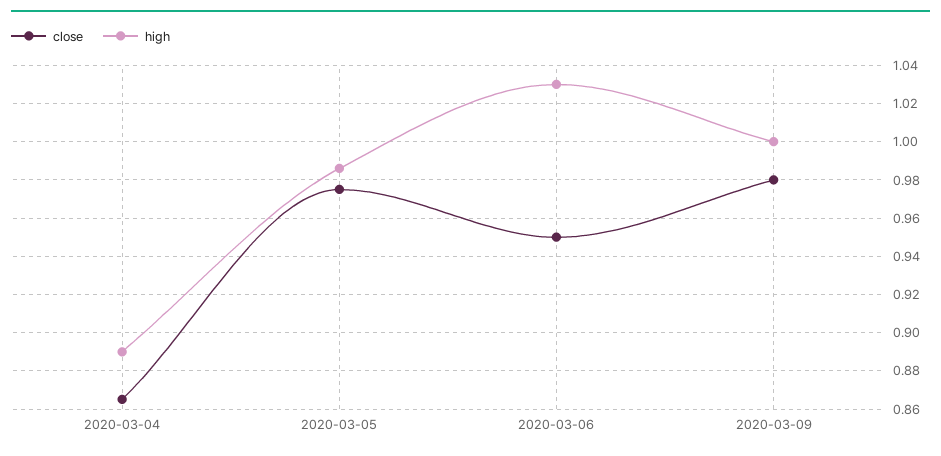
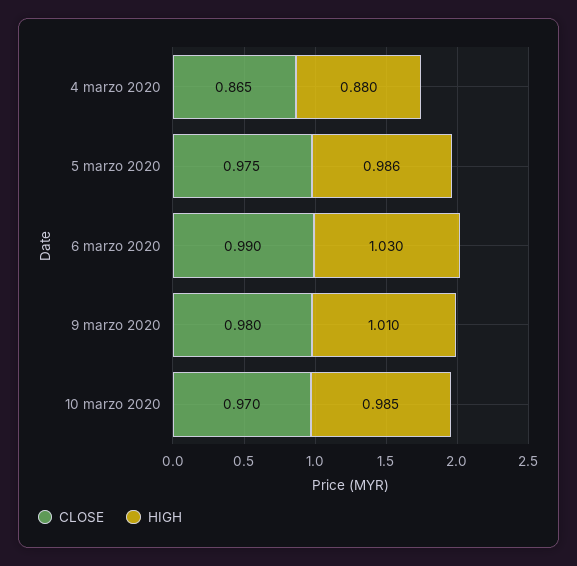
high, 2020-03-04: 0.89 -> 0.88
close, 2020-03-06: 0.95 -> 0.99
high, 2020-03-09: 1 -> 1.01
close, 10 marzo 2020: none -> 0.97
high, 10 marzo 2020: none -> 0.985

